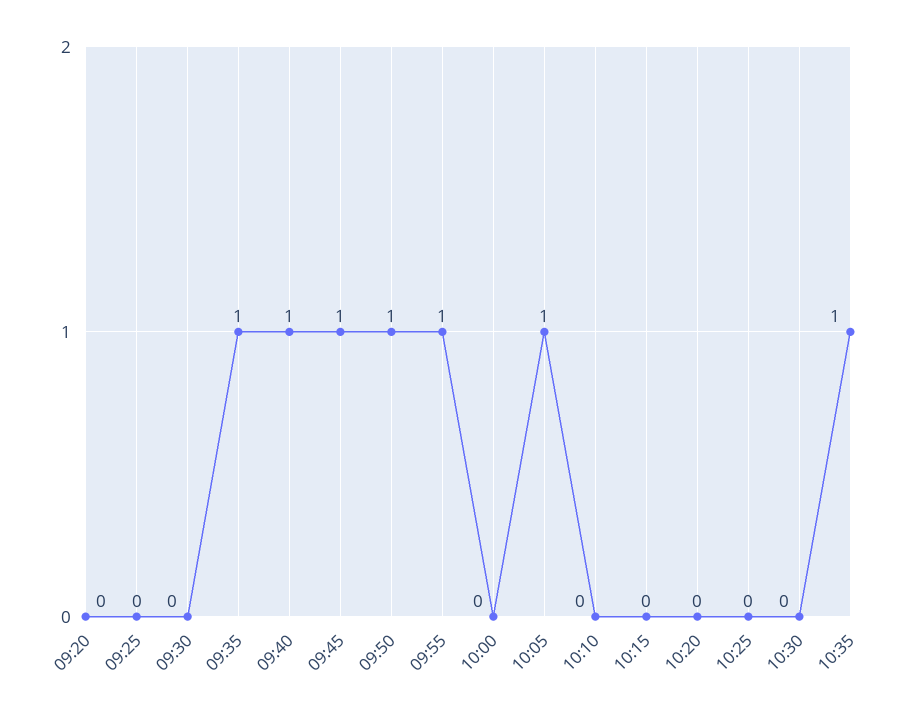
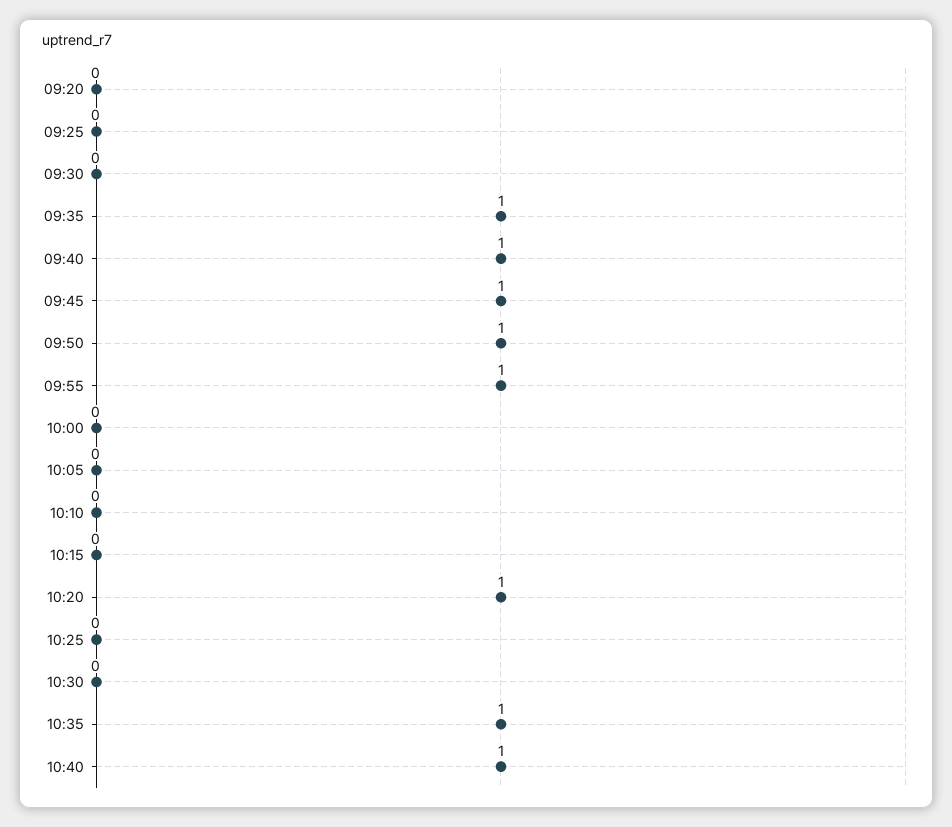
10:05: 1 -> 0
10:20: 0 -> 1
10:40: none -> 1

